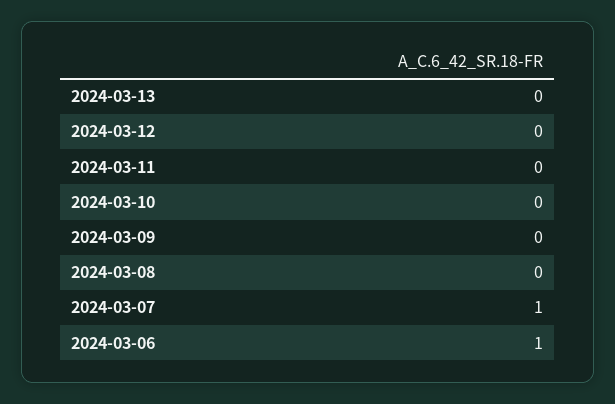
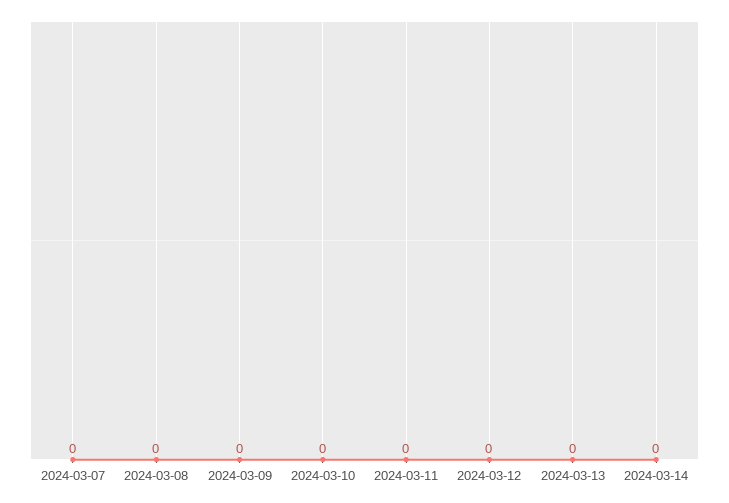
2024-03-07: 1 -> 0
2024-03-06: 1 -> none
2024-03-14: none -> 0

